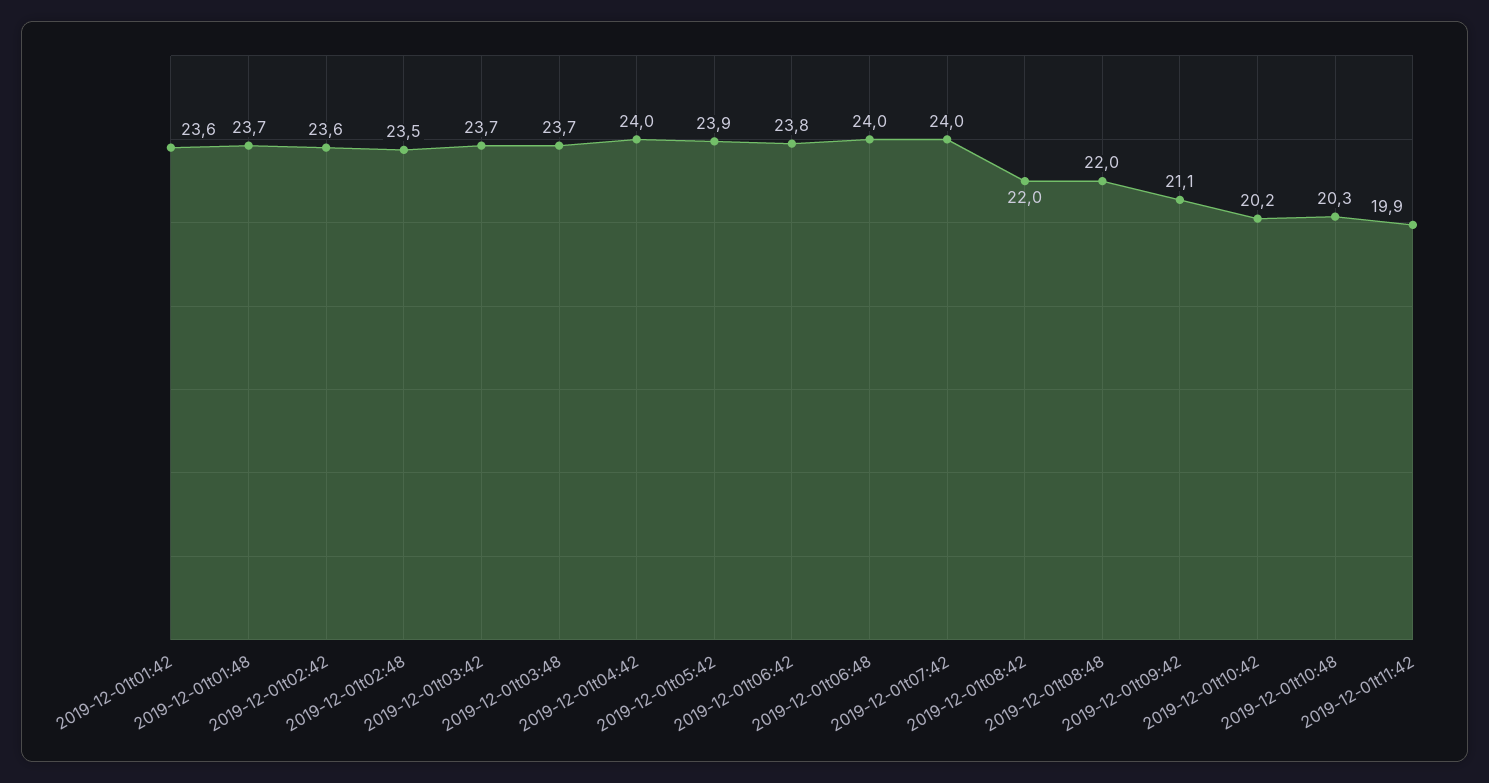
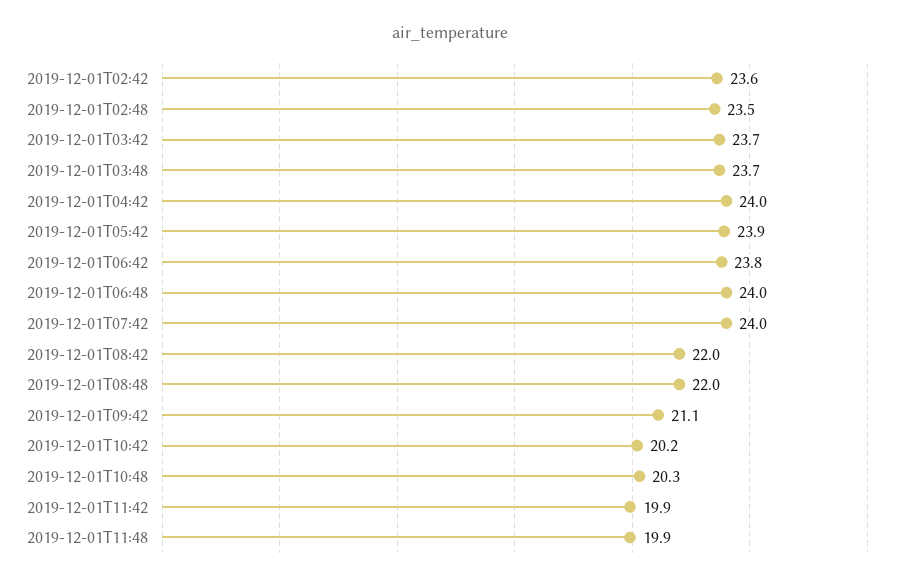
2019-12-01t01:42: 23.6 -> none
2019-12-01t01:48: 23.7 -> none
2019-12-01T11:48: none -> 19.9

